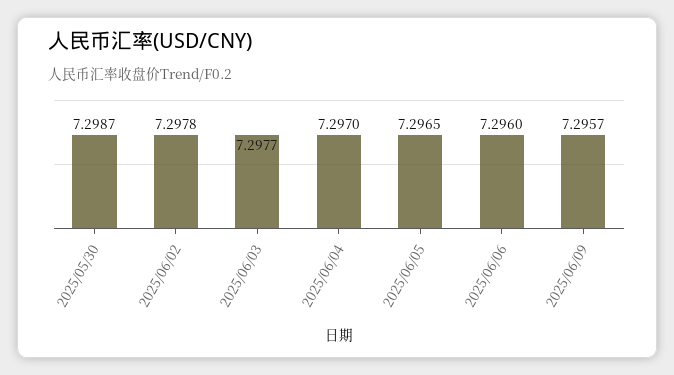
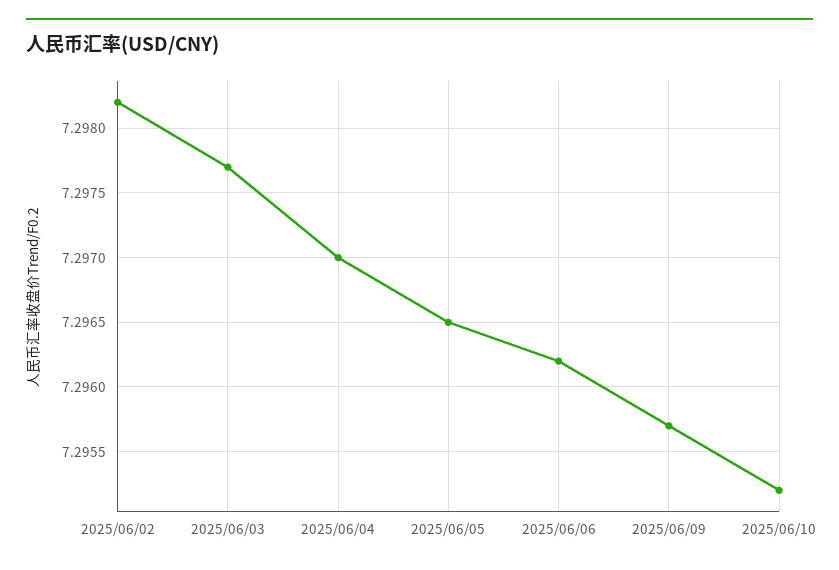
2025/05/30: 7.2987 -> none
2025/06/02: 7.2978 -> 7.2982
2025/06/06: 7.296 -> 7.2962
2025/06/10: none -> 7.2952

